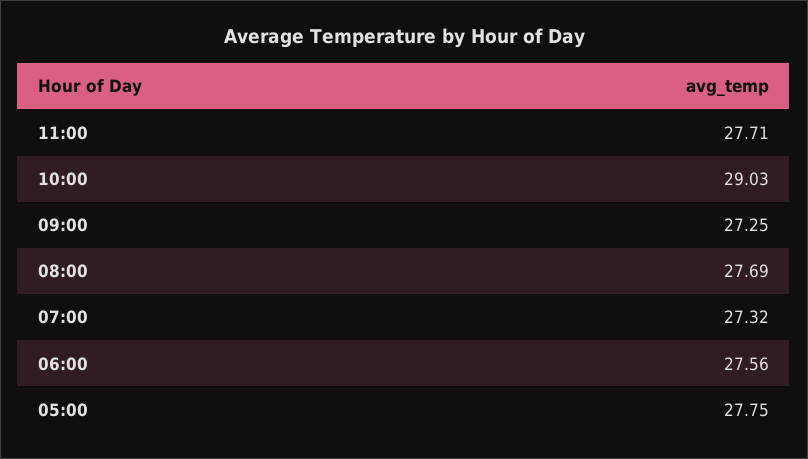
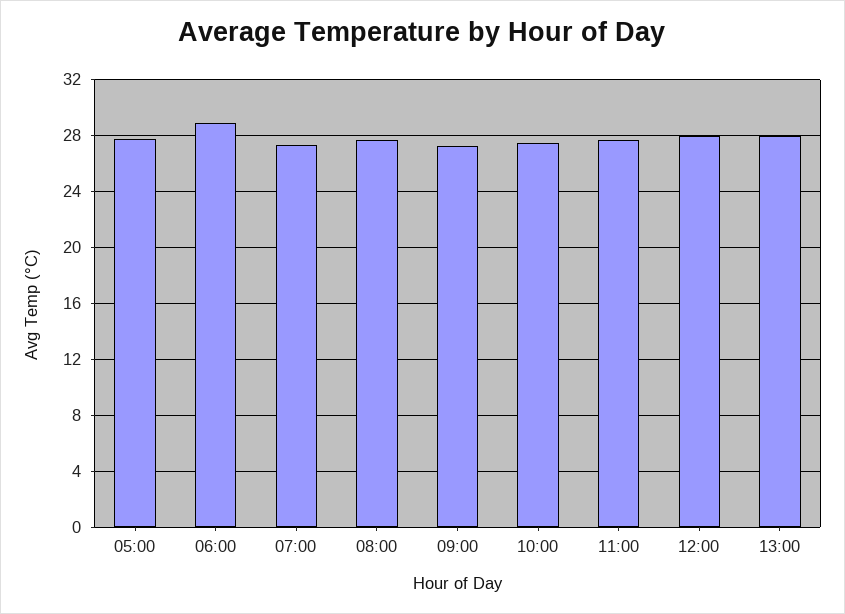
10:00: 29.03 -> 27.5
06:00: 27.56 -> 29
12:00: none -> 28
13:00: none -> 28

